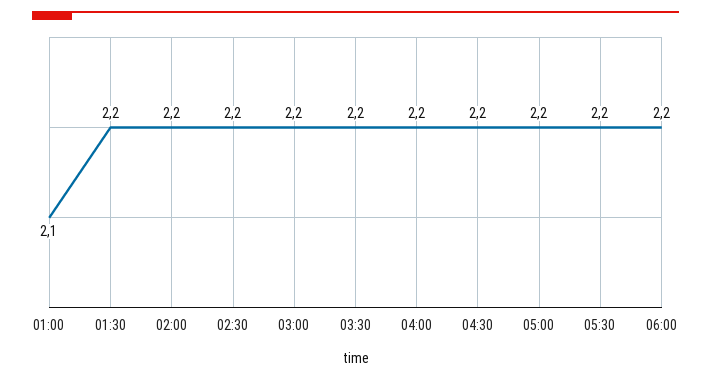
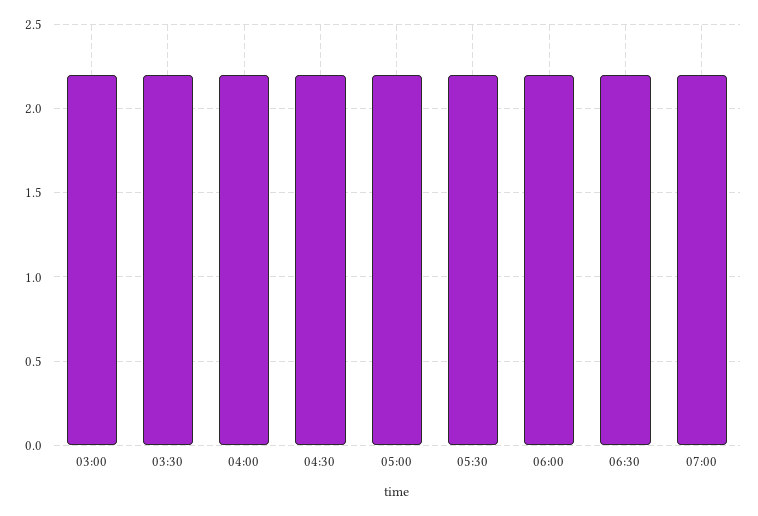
01:00: 2.1 -> none
01:30: 2.2 -> none
02:00: 2.2 -> none
02:30: 2.2 -> none
06:30: none -> 2.2
07:00: none -> 2.2

